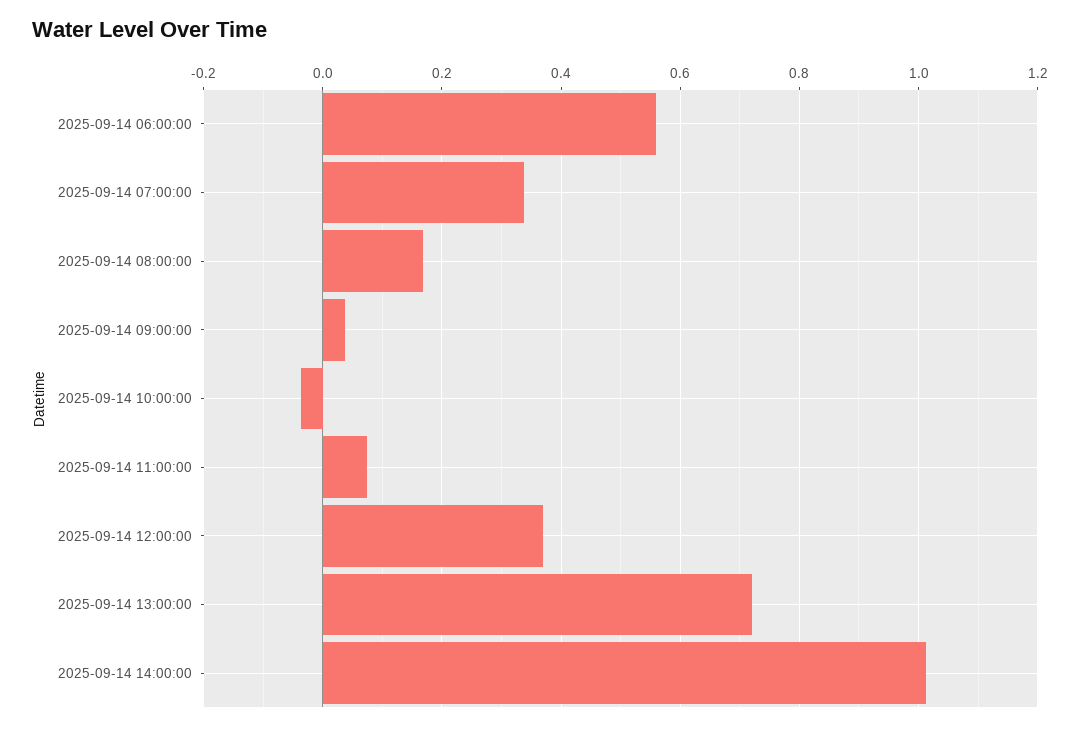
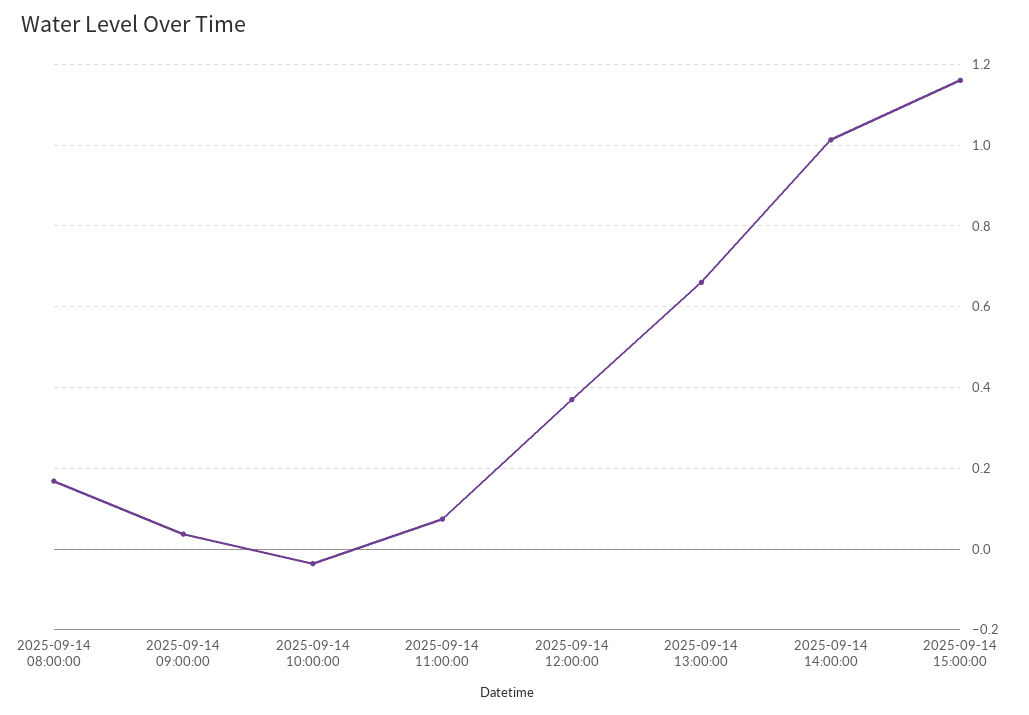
2025-09-14 06:00:00: 0.56 -> none
2025-09-14 07:00:00: 0.34 -> none
2025-09-14 13:00:00: 0.72 -> 0.66
2025-09-14 15:00:00: none -> 1.16

